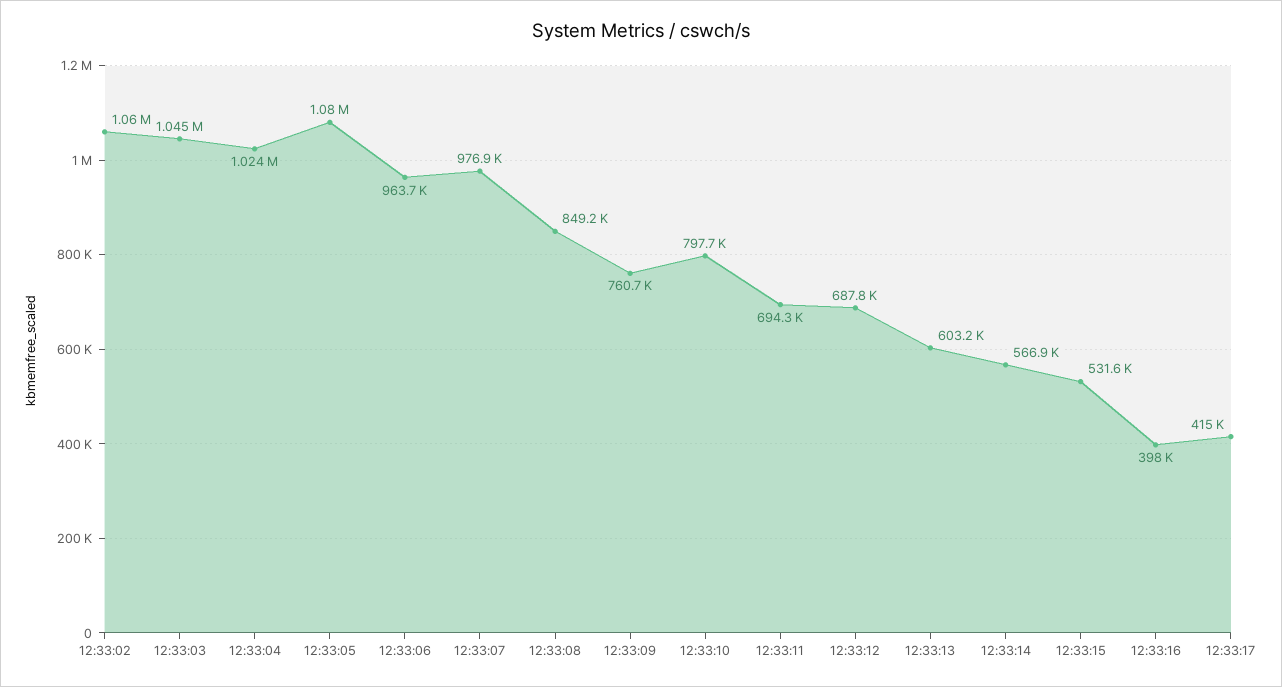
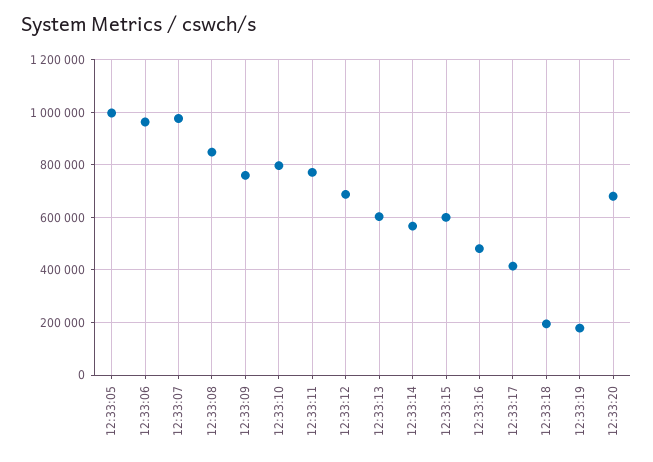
12:33:02: 1060000 -> none
12:33:03: 1045000 -> none
12:33:04: 1024000 -> none
12:33:05: 1080000 -> 1000000
12:33:11: 694300 -> 775000
12:33:15: 531600 -> 600000
12:33:16: 398000 -> 475000
12:33:18: none -> 200000
12:33:19: none -> 175000
12:33:20: none -> 675000

